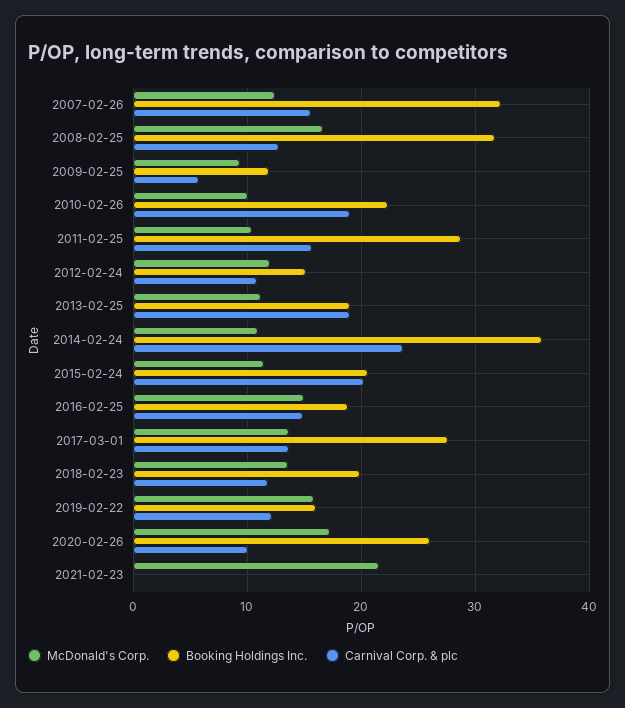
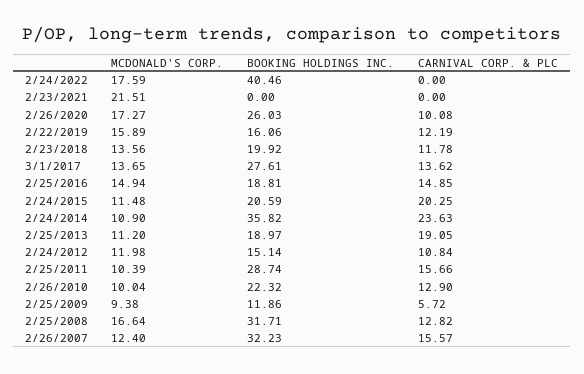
Carnival Corp. & plc, 2010-02-26: 19 -> 12.9
McDonald's Corp., 2/24/2022: none -> 17.59
Booking Holdings Inc., 2/24/2022: none -> 40.46
Carnival Corp. & plc, 2/24/2022: none -> 0

